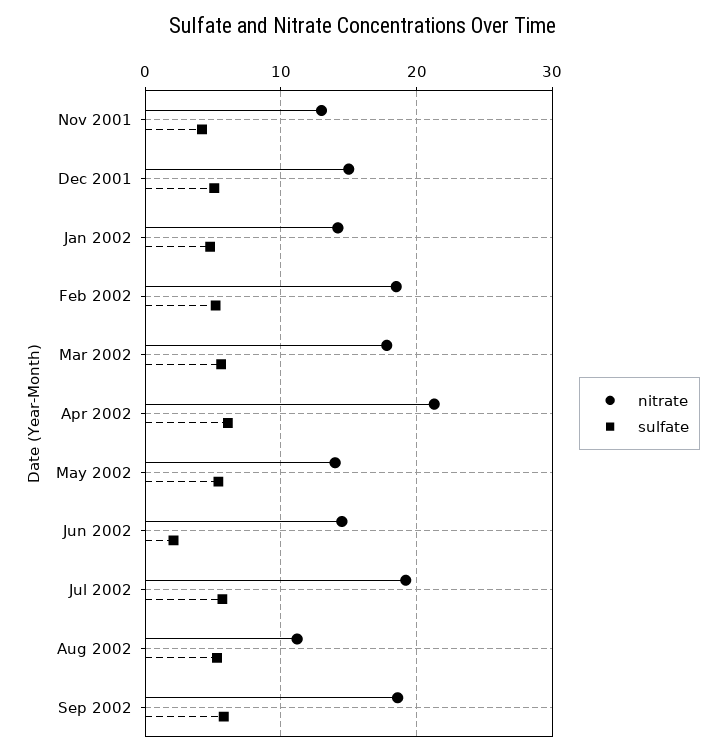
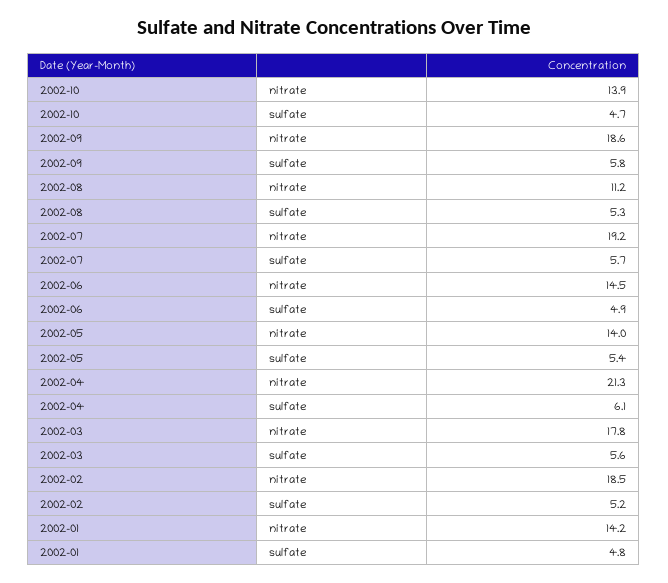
nitrate, Nov 2001: 13 -> none
sulfate, Nov 2001: 4 -> none
nitrate, Dec 2001: 15 -> none
sulfate, Dec 2001: 5 -> none
sulfate, Jun 2002: 2 -> 4.9
nitrate, 2002-10: none -> 13.9
sulfate, 2002-10: none -> 4.7

